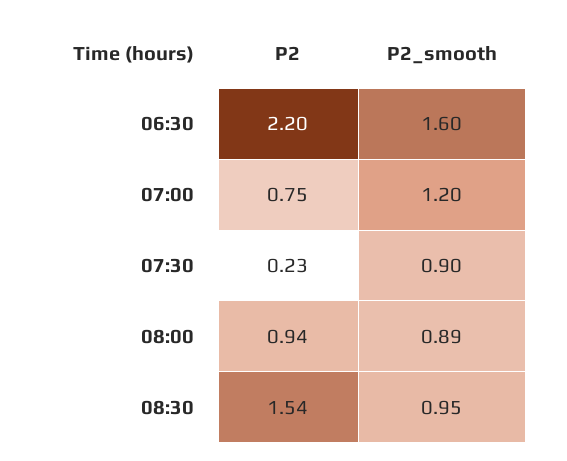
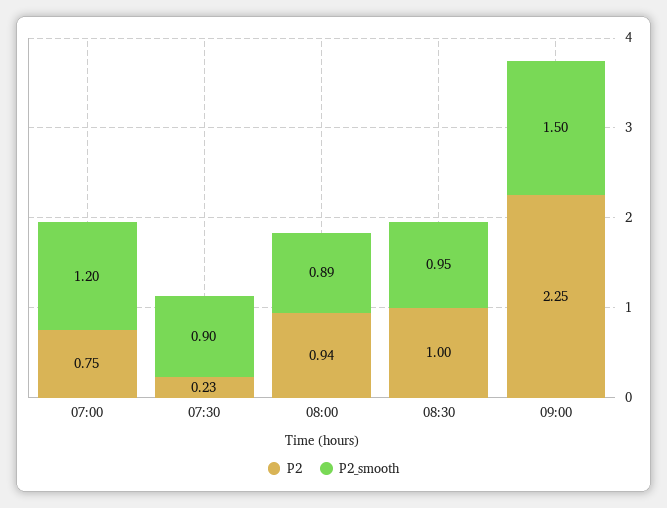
P2, 06:30: 2.2 -> none
P2_smooth, 06:30: 1.6 -> none
P2, 08:30: 1.54 -> 1
P2, 09:00: none -> 2.25
P2_smooth, 09:00: none -> 1.5

